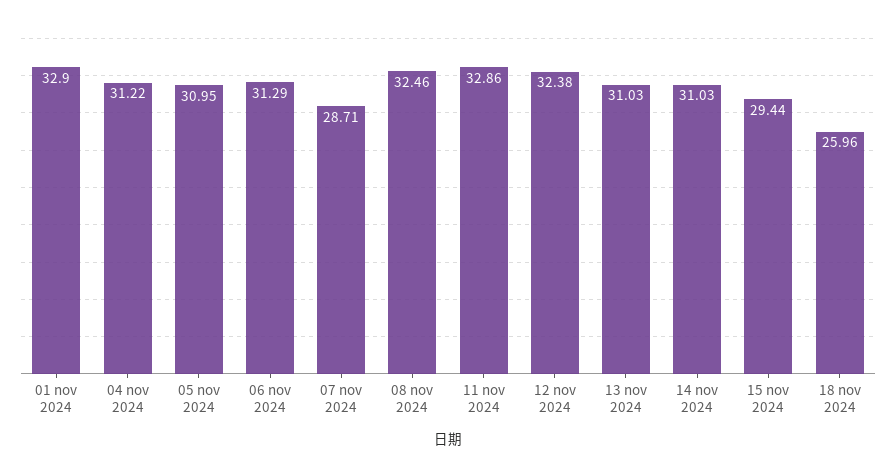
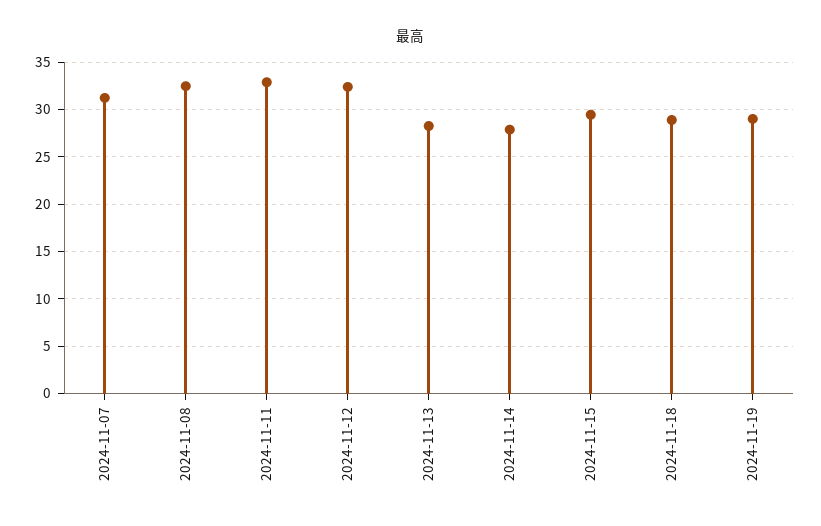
01 nov 2024: 32.9 -> none
04 nov 2024: 31.22 -> none
05 nov 2024: 30.95 -> none
06 nov 2024: 31.29 -> none
07 nov 2024: 28.71 -> 31
13 nov 2024: 31.03 -> 28
14 nov 2024: 31.03 -> 28
18 nov 2024: 25.96 -> 29
2024-11-19: none -> 29

